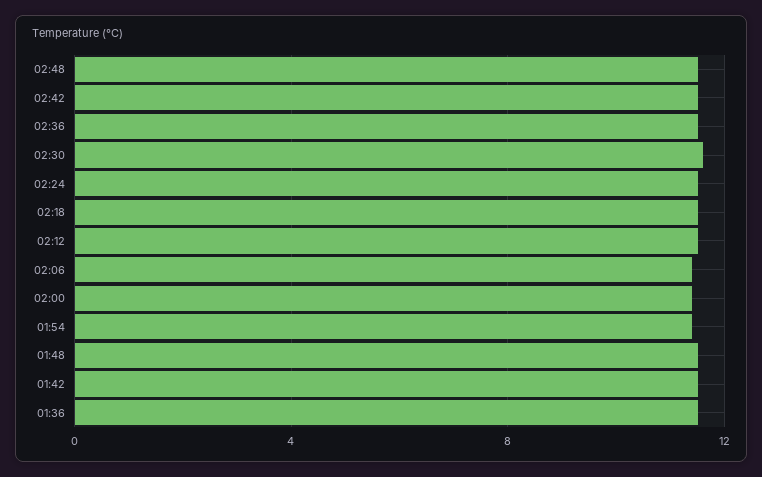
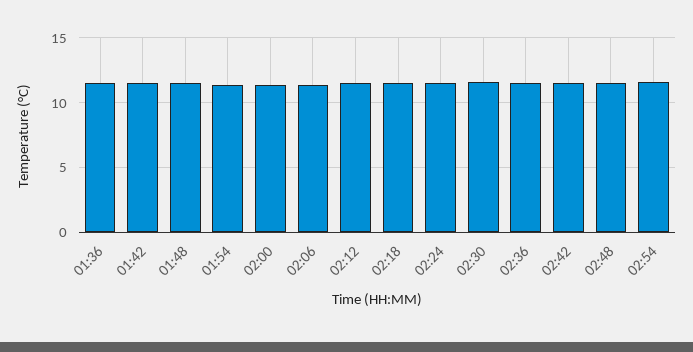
02:54: none -> 11.5

